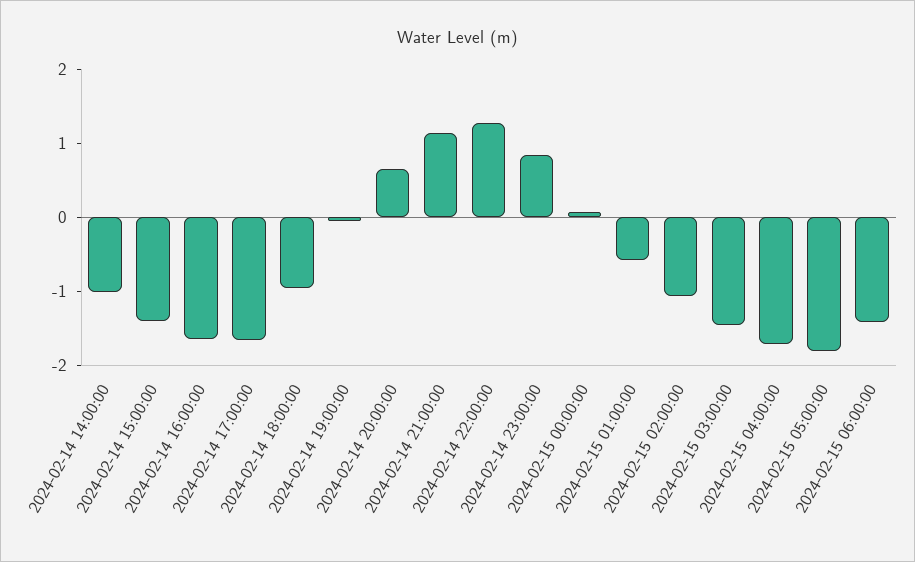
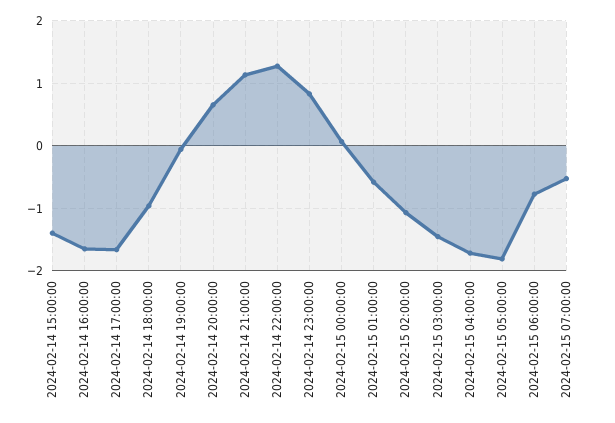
2024-02-14 14:00:00: -1 -> none
2024-02-15 06:00:00: -1.4 -> -0.8
2024-02-15 07:00:00: none -> -0.5

